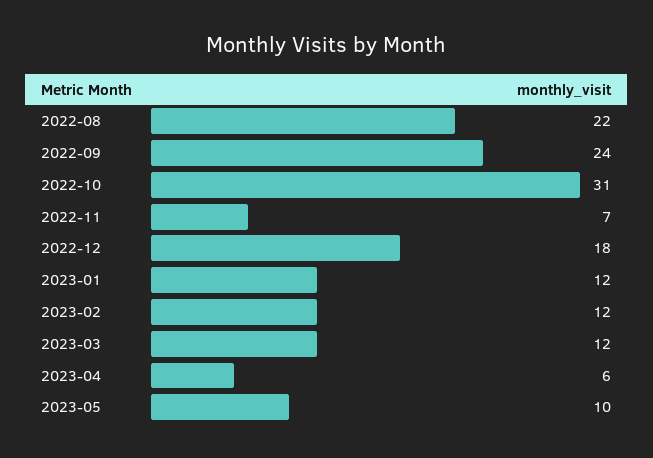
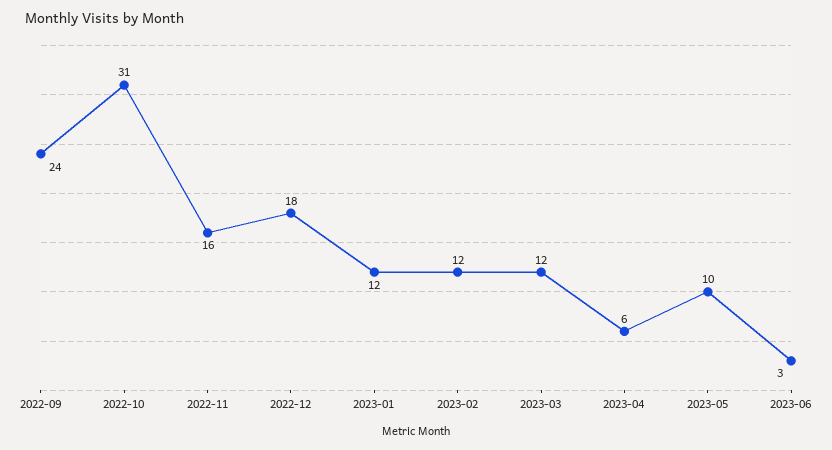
2022-08: 22 -> none
2022-11: 7 -> 16
2023-06: none -> 3

